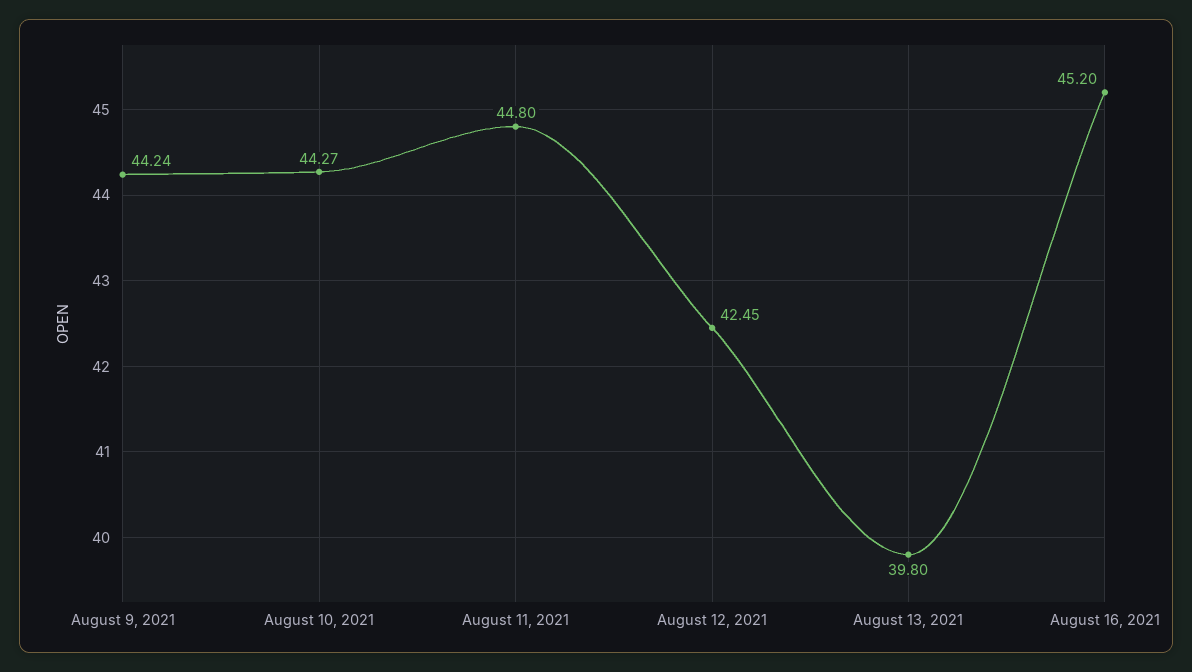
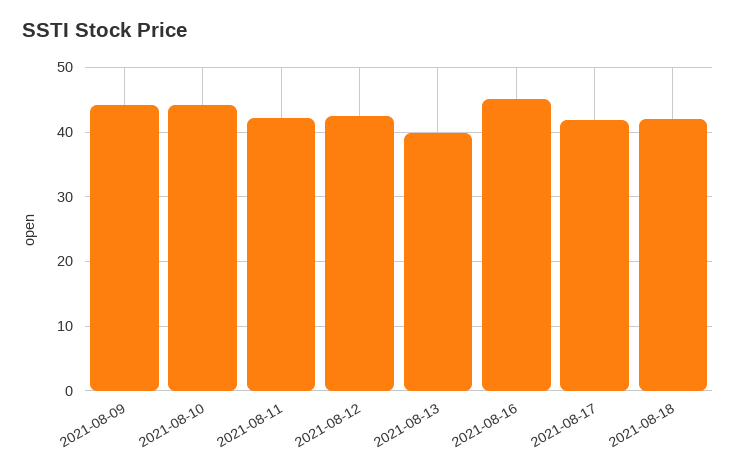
August 11, 2021: 44.8 -> 42
2021-08-17: none -> 42
2021-08-18: none -> 42

